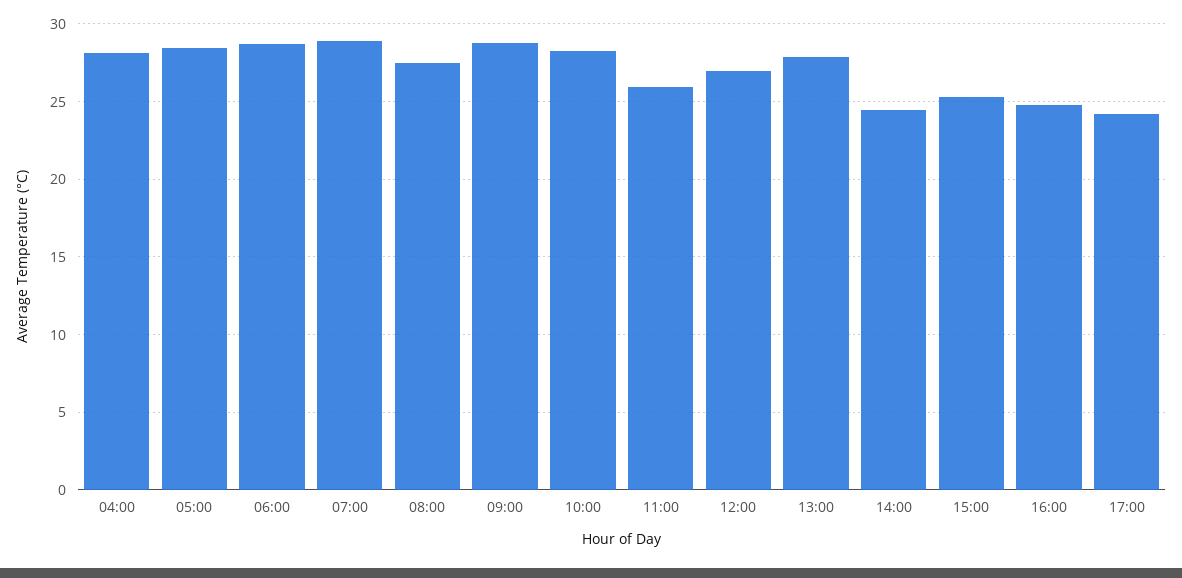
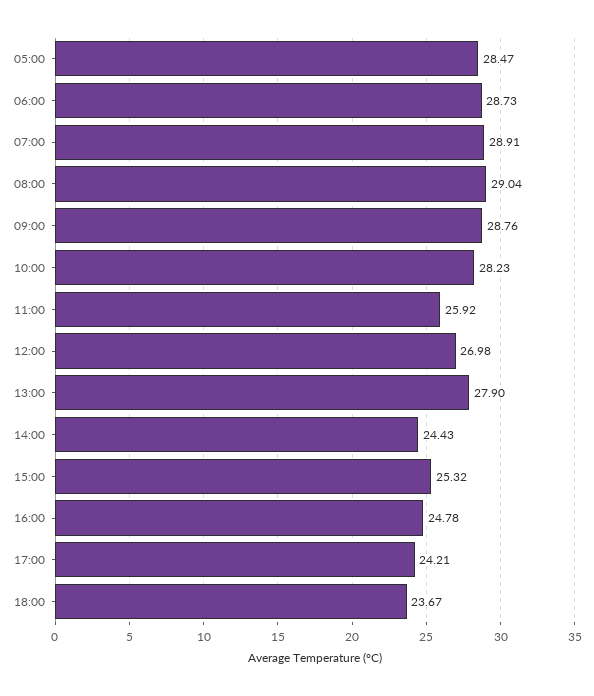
04:00: 28 -> none
08:00: 27.5 -> 29.04
18:00: none -> 23.67

